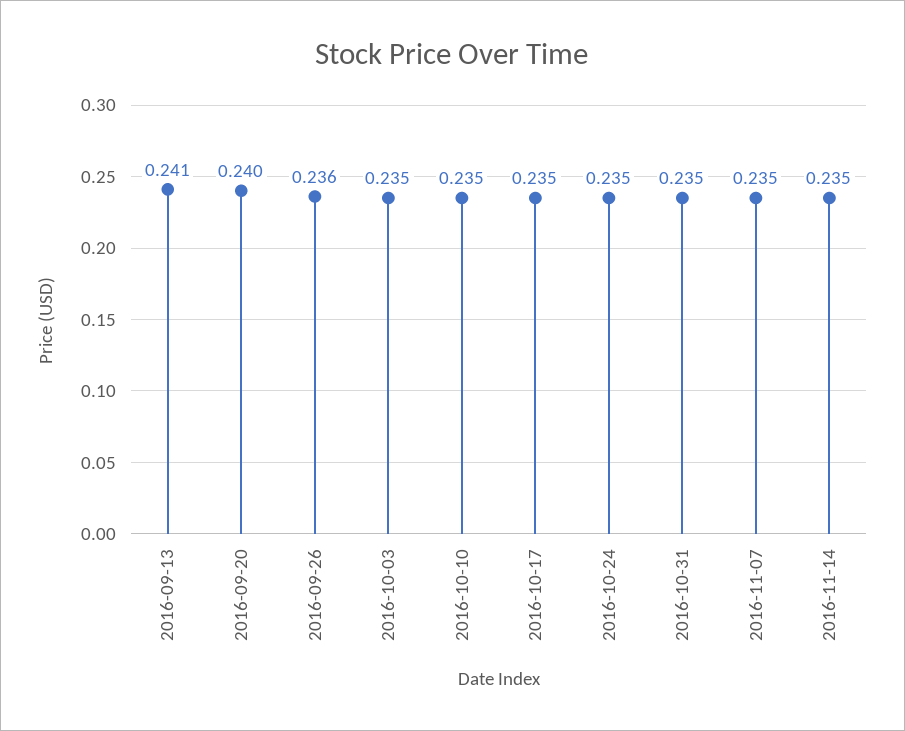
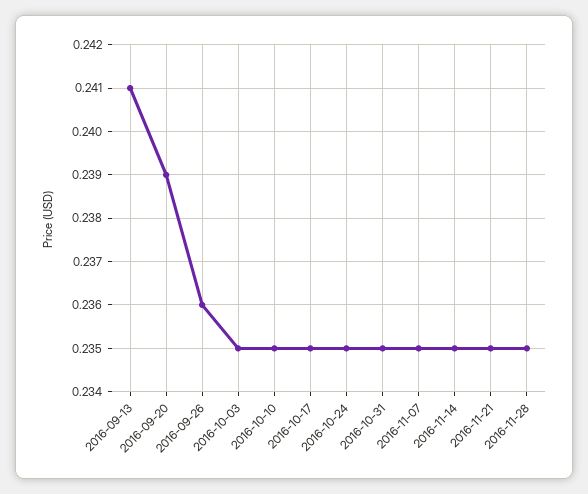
2016-09-20: 0.24 -> 0.239
2016-11-21: none -> 0.235
2016-11-28: none -> 0.235

